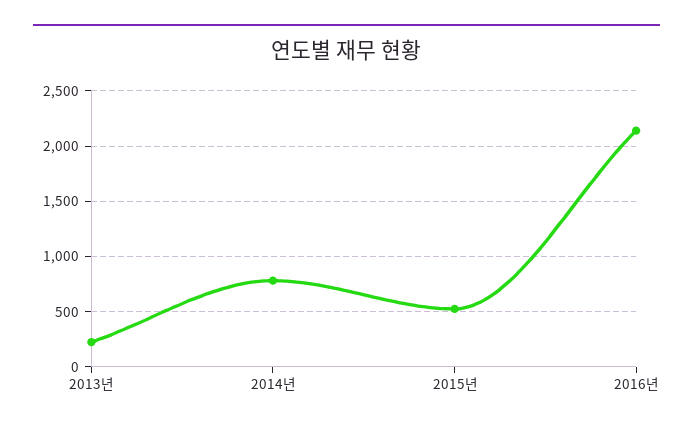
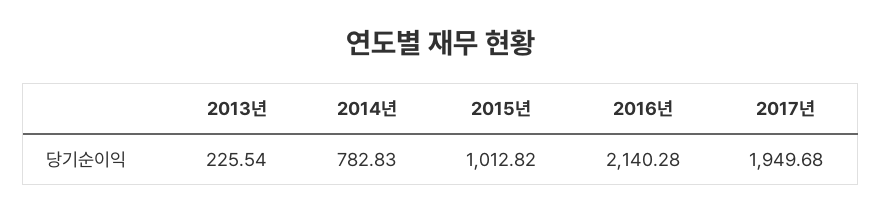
2015년: 500 -> 1012.82
2017년: none -> 1949.68

